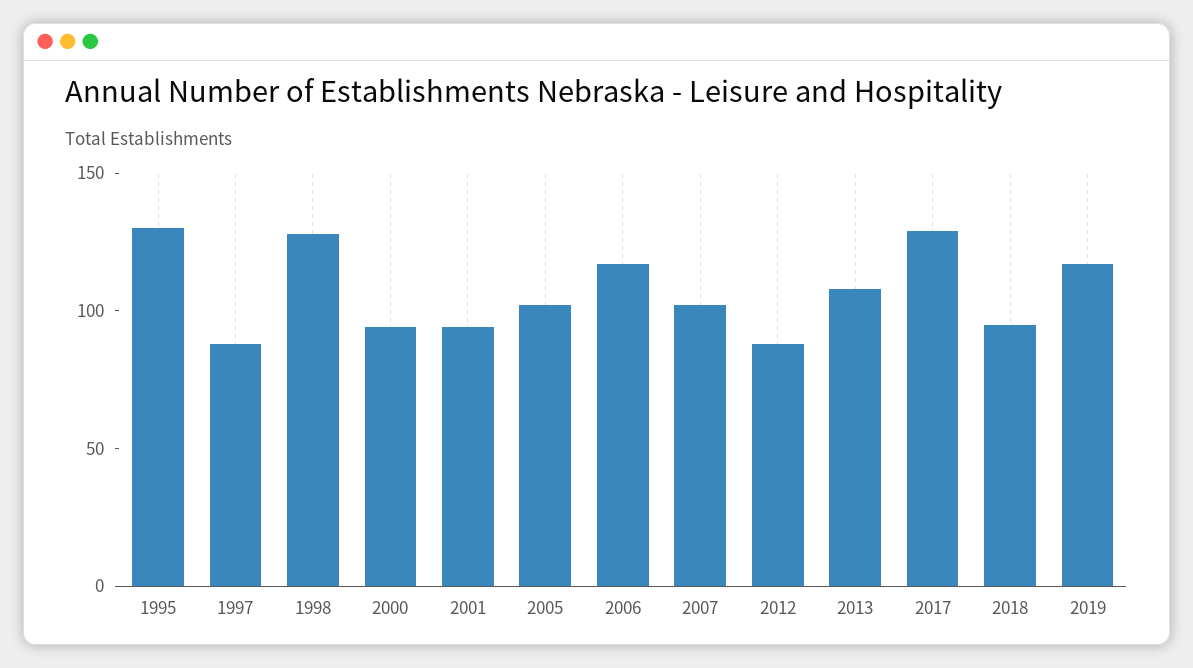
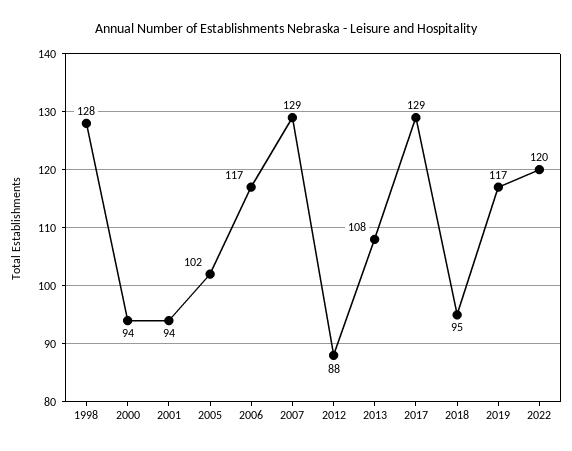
1995: 130 -> none
1997: 90 -> none
2007: 100 -> 129
2022: none -> 120

